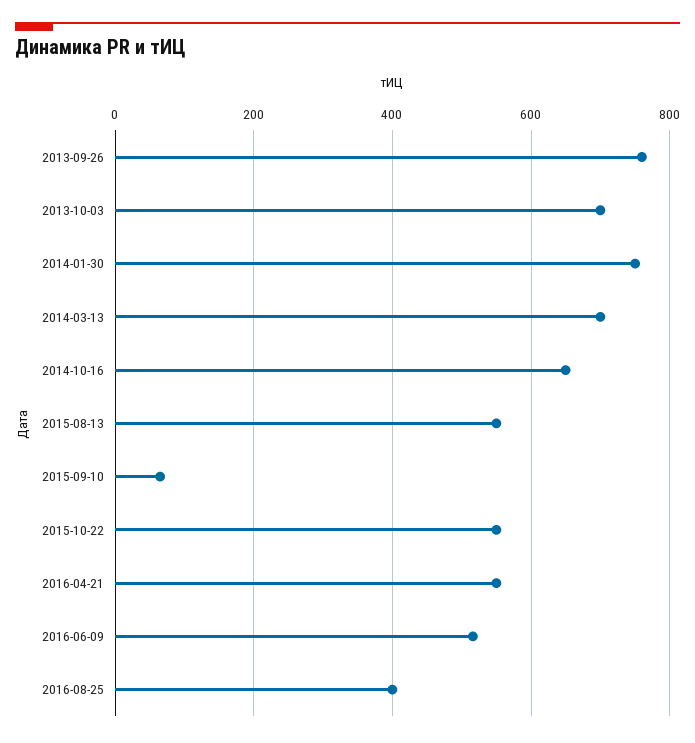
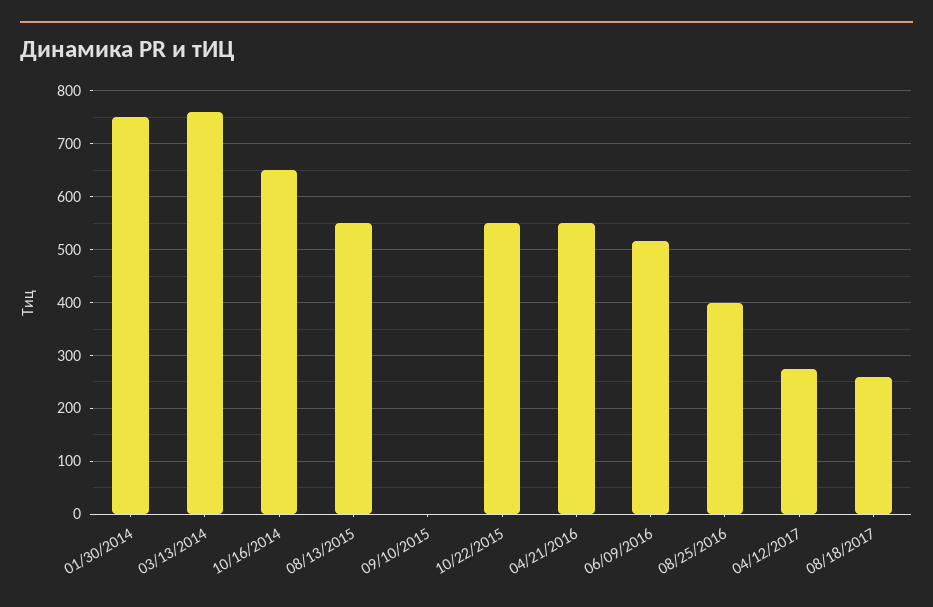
2013-09-26: 760 -> none
2013-10-03: 700 -> none
2014-03-13: 700 -> 760
2015-09-10: 60 -> 0
04/12/2017: none -> 280
08/18/2017: none -> 260

